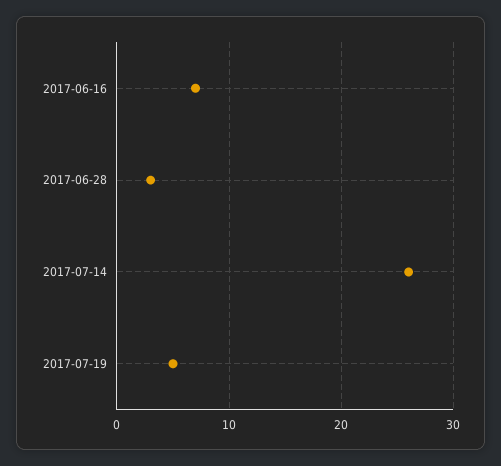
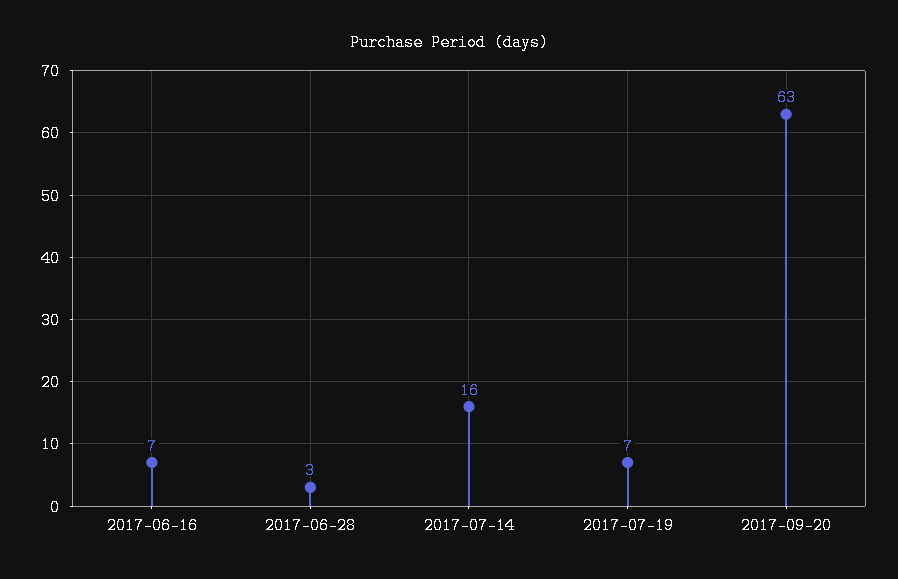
2017-07-14: 26 -> 16
2017-07-19: 5 -> 7
2017-09-20: none -> 63

